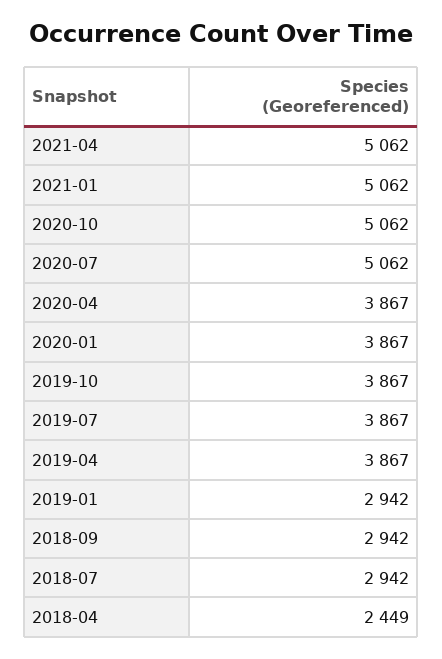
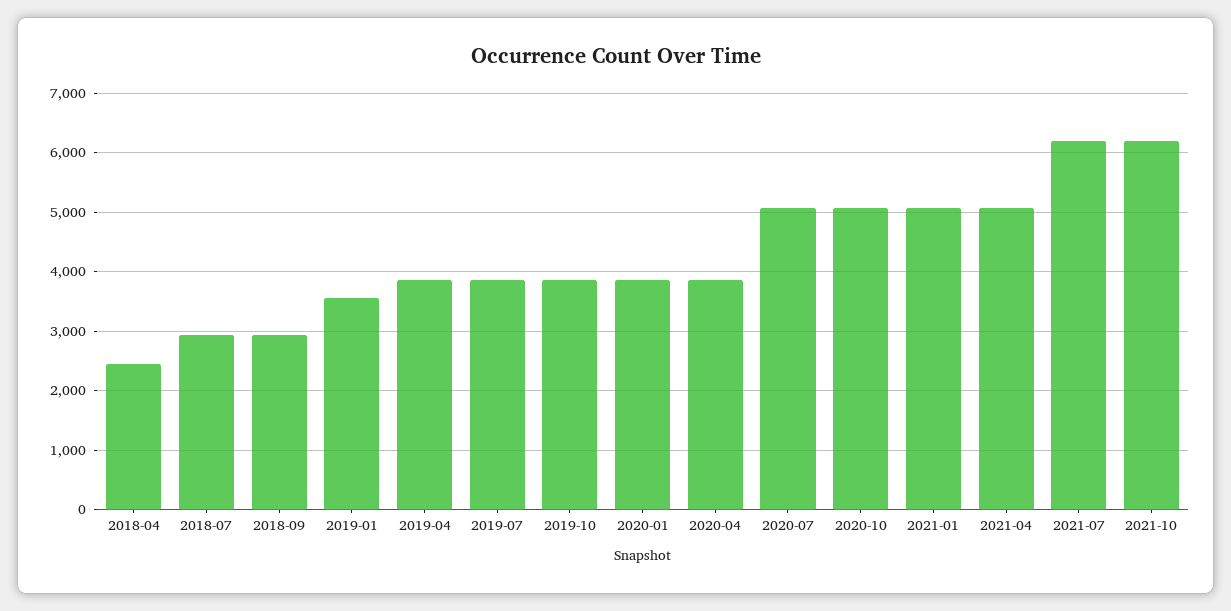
2019-01: 2942 -> 3600
2021-07: none -> 6200
2021-10: none -> 6200

